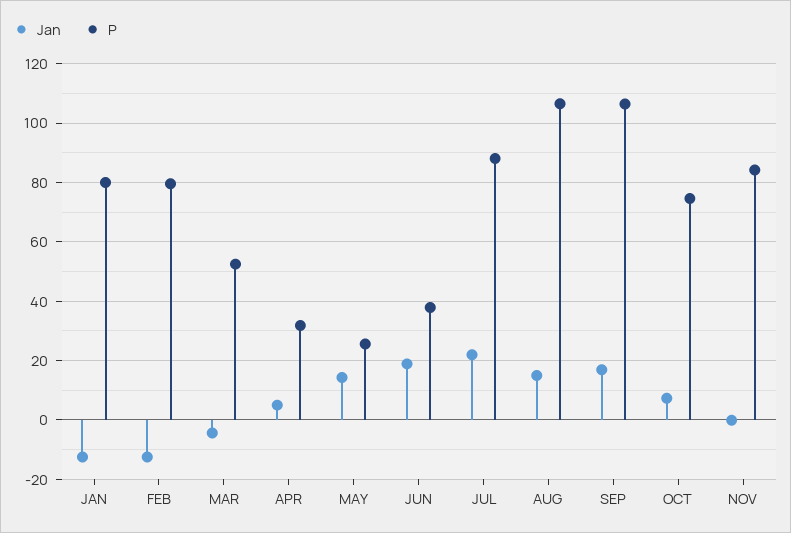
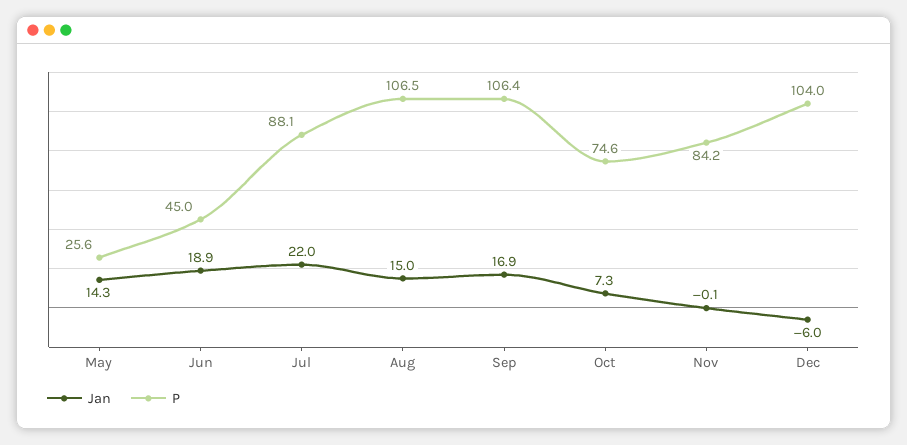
Jan, JAN: -12.5 -> none
P, JAN: 80 -> none
Jan, FEB: -12.5 -> none
P, FEB: 80 -> none
Jan, MAR: -5 -> none
P, MAR: 52.5 -> none
Jan, APR: 5 -> none
P, APR: 32.5 -> none
P, JUN: 37.5 -> 45
Jan, Dec: none -> -6
P, Dec: none -> 104

